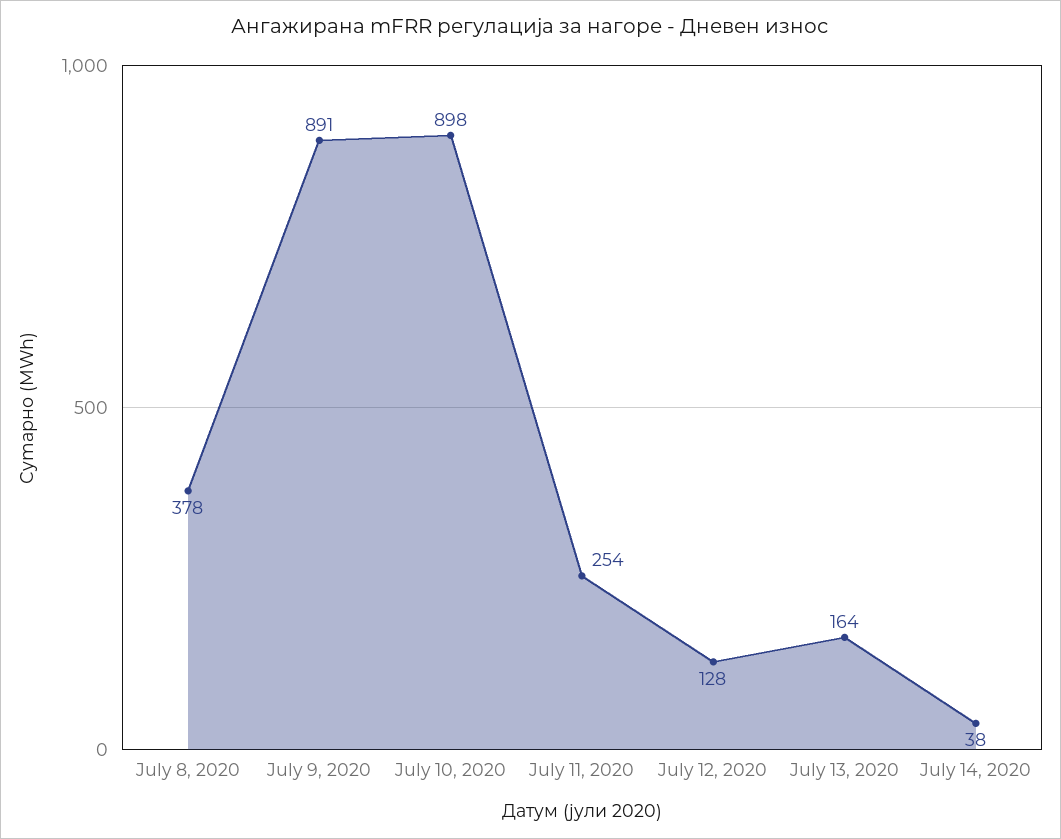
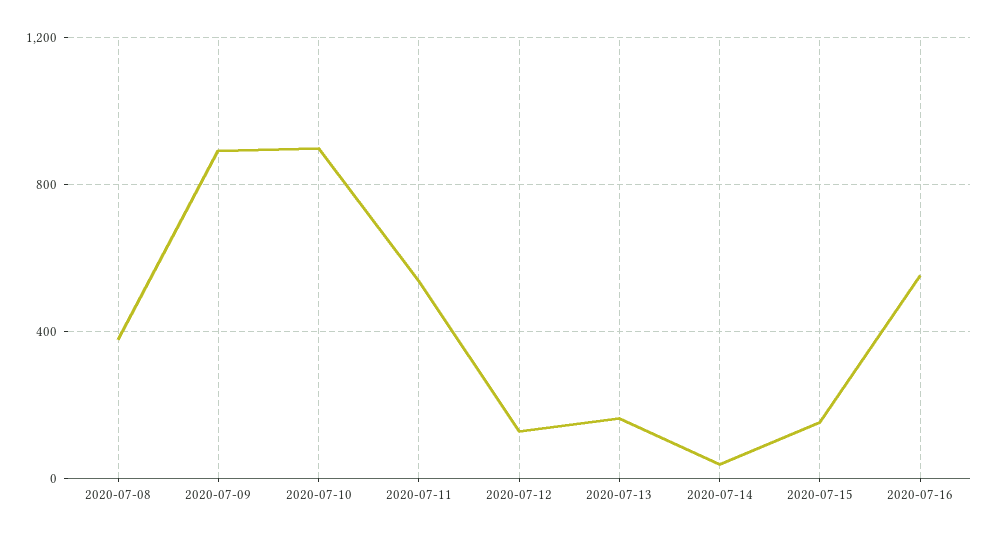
July 11, 2020: 254 -> 550
2020-07-15: none -> 150
2020-07-16: none -> 550

